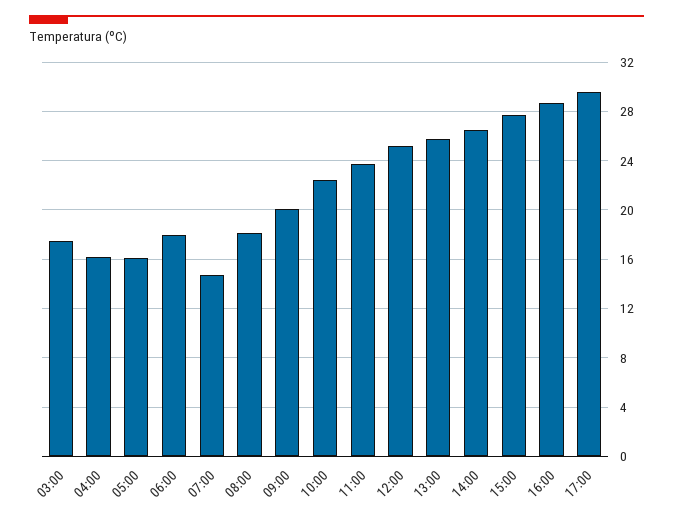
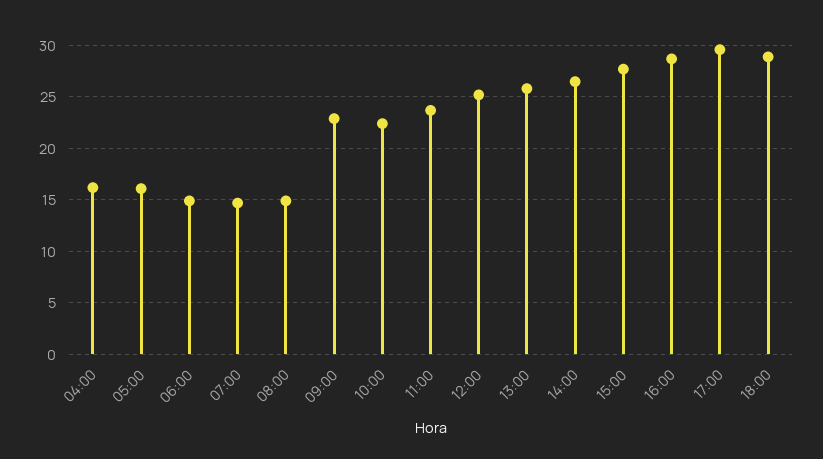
03:00: 17.5 -> none
06:00: 18 -> 15
08:00: 18 -> 15
09:00: 20 -> 23
18:00: none -> 29

